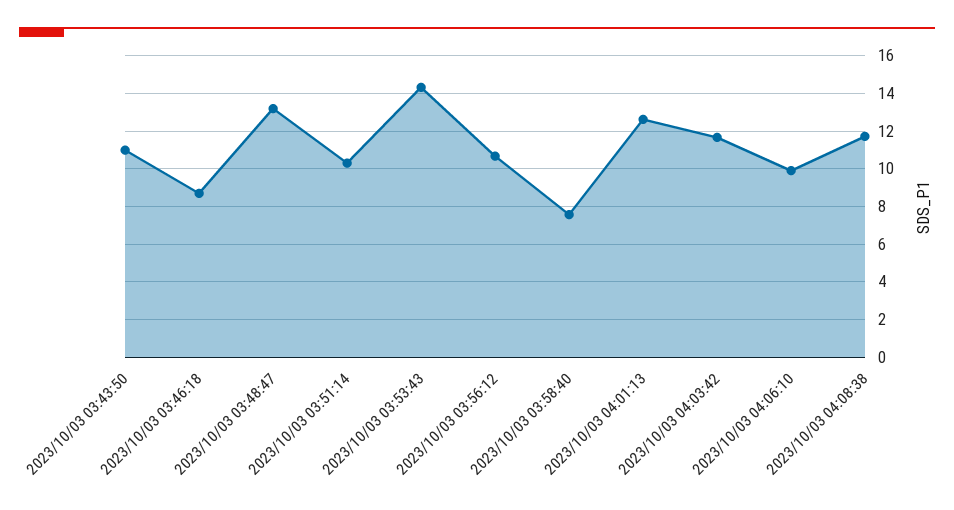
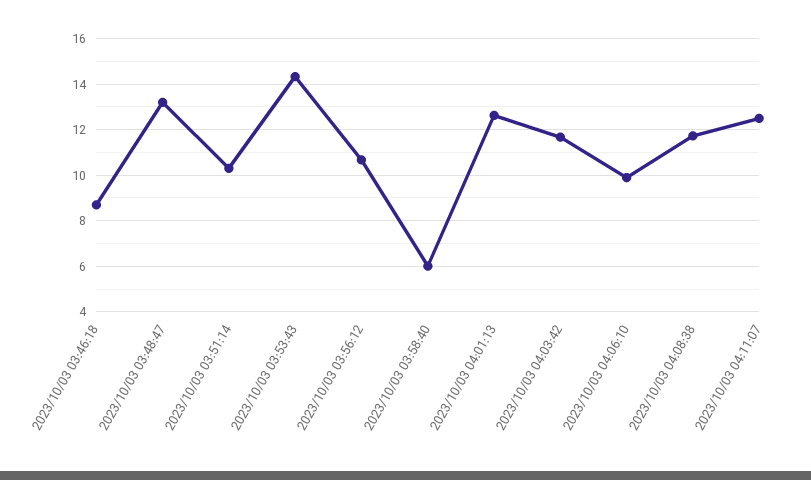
2023/10/03 03:43:50: 11 -> none
2023/10/03 03:58:40: 7.5 -> 6
2023/10/03 04:11:07: none -> 12.5

